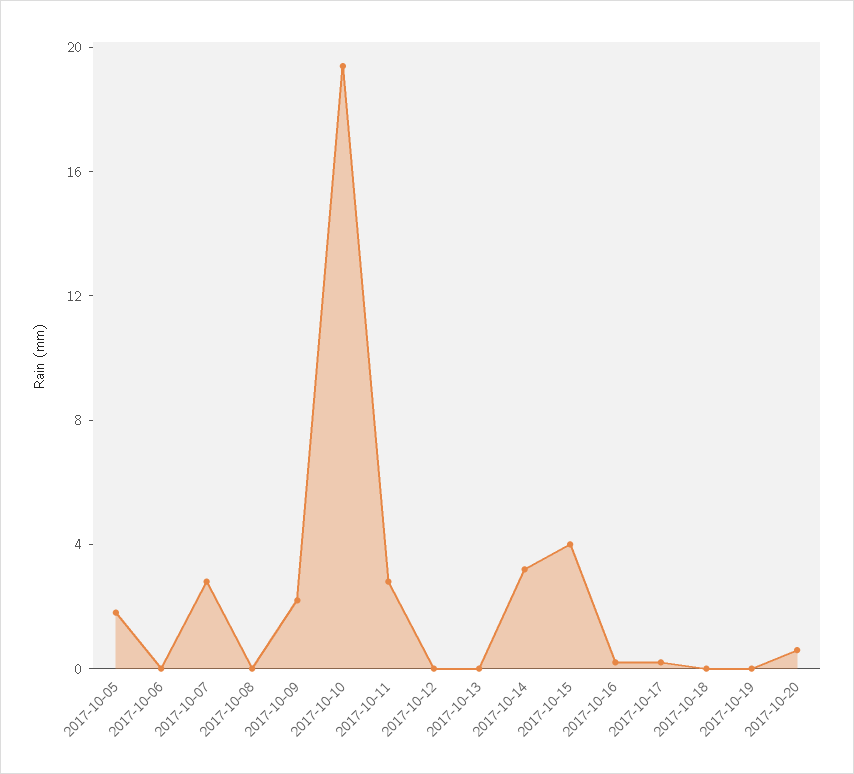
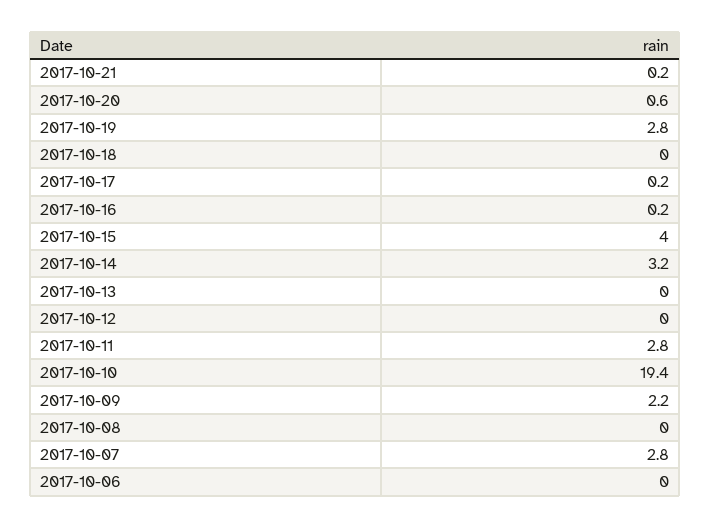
2017-10-05: 2 -> none
2017-10-19: 0 -> 2.8
2017-10-21: none -> 0.2

